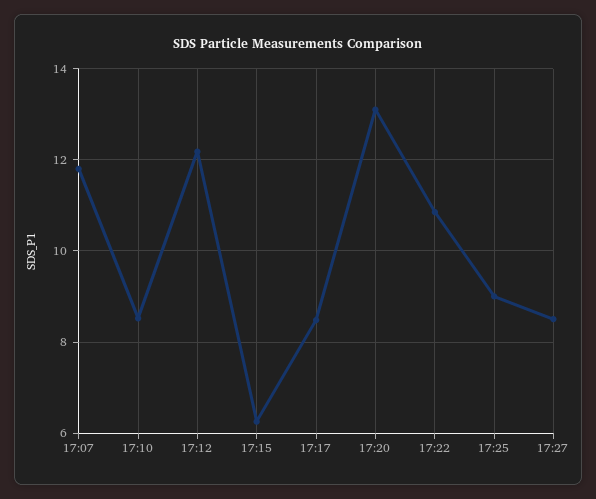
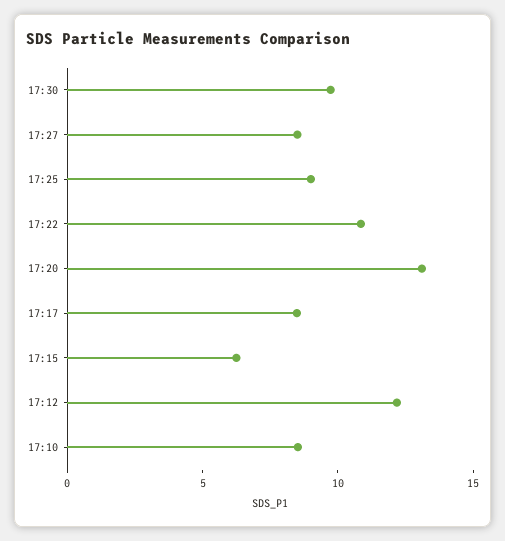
17:07: 11.8 -> none
17:30: none -> 10

